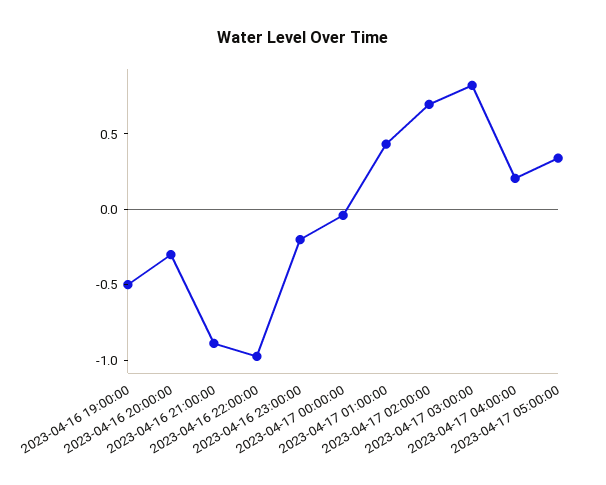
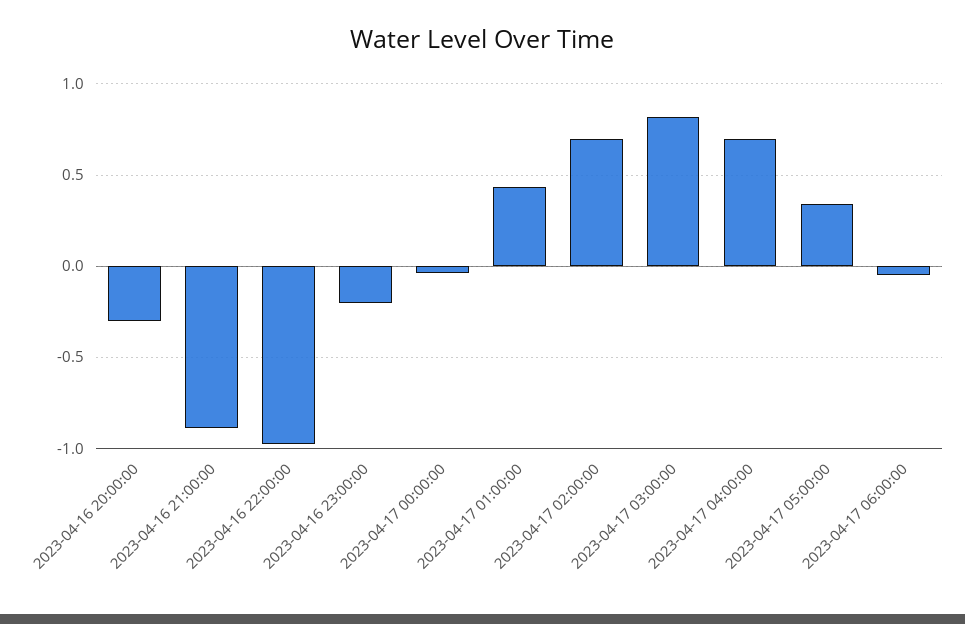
2023-04-16 19:00:00: -0.5 -> none
2023-04-17 04:00:00: 0.2 -> 0.7
2023-04-17 06:00:00: none -> -0.05

